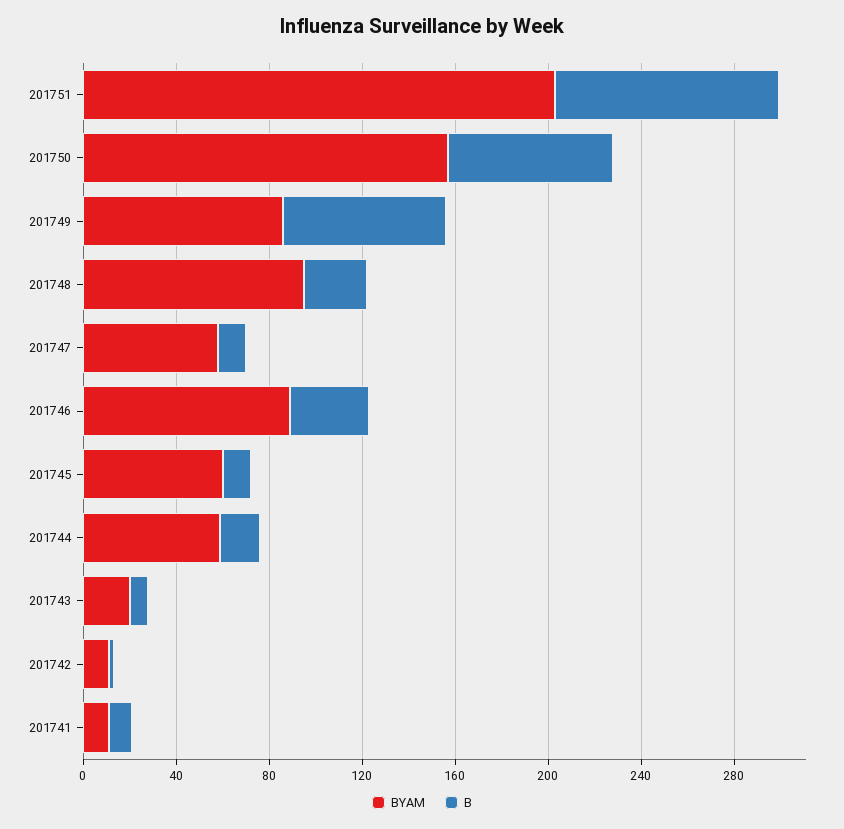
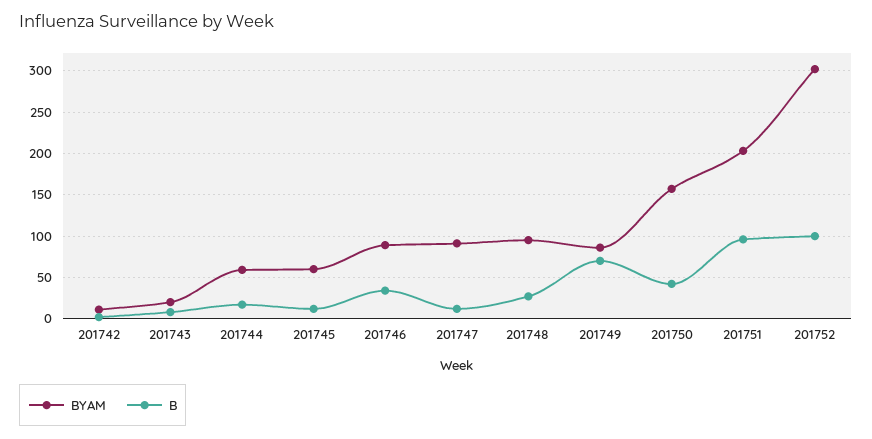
B, 201750: 70 -> 40
BYAM, 201747: 60 -> 90
BYAM, 201741: 10 -> none
B, 201741: 10 -> none
BYAM, 201752: none -> 300
B, 201752: none -> 100

